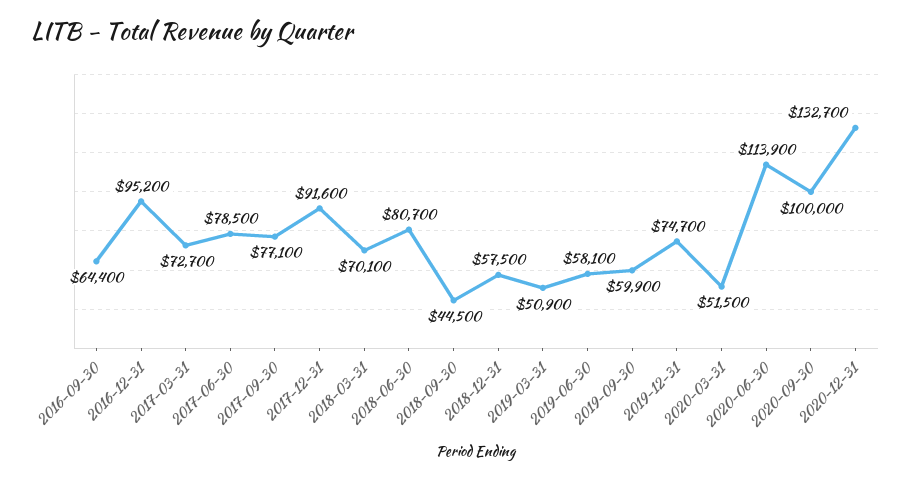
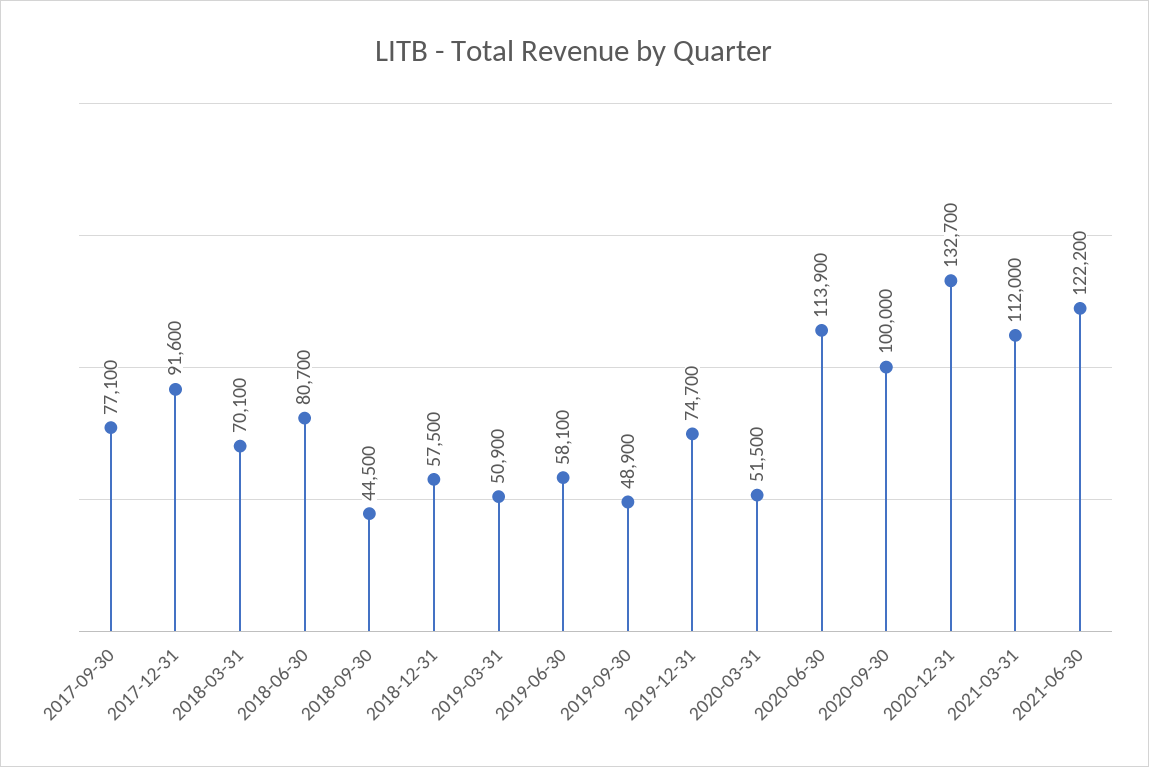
2016-09-30: 64400 -> none
2016-12-31: 95200 -> none
2017-03-31: 72700 -> none
2017-06-30: 78500 -> none
2019-09-30: 59900 -> 48900
2021-03-31: none -> 112000
2021-06-30: none -> 122200

